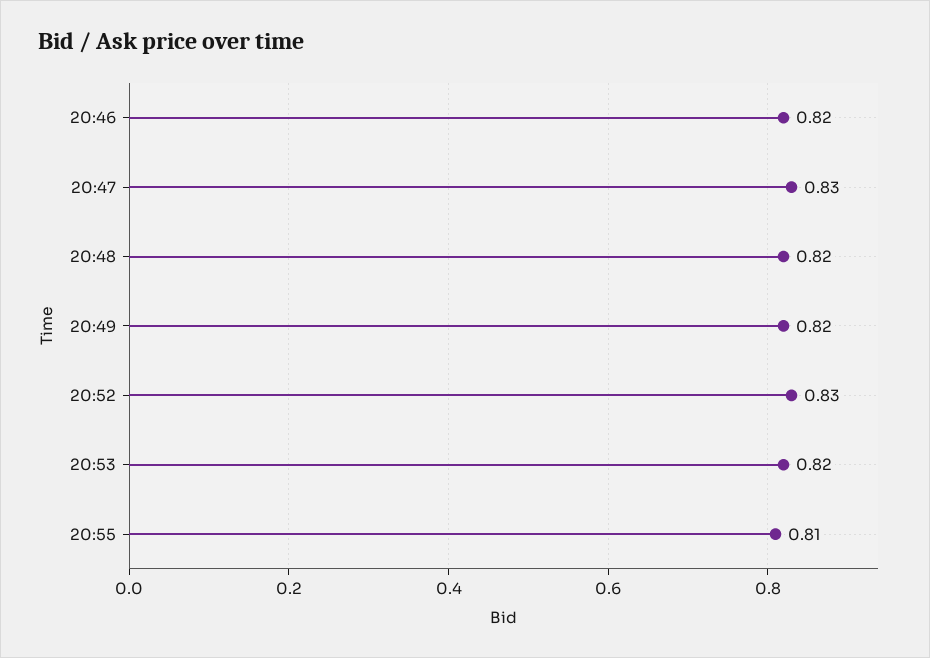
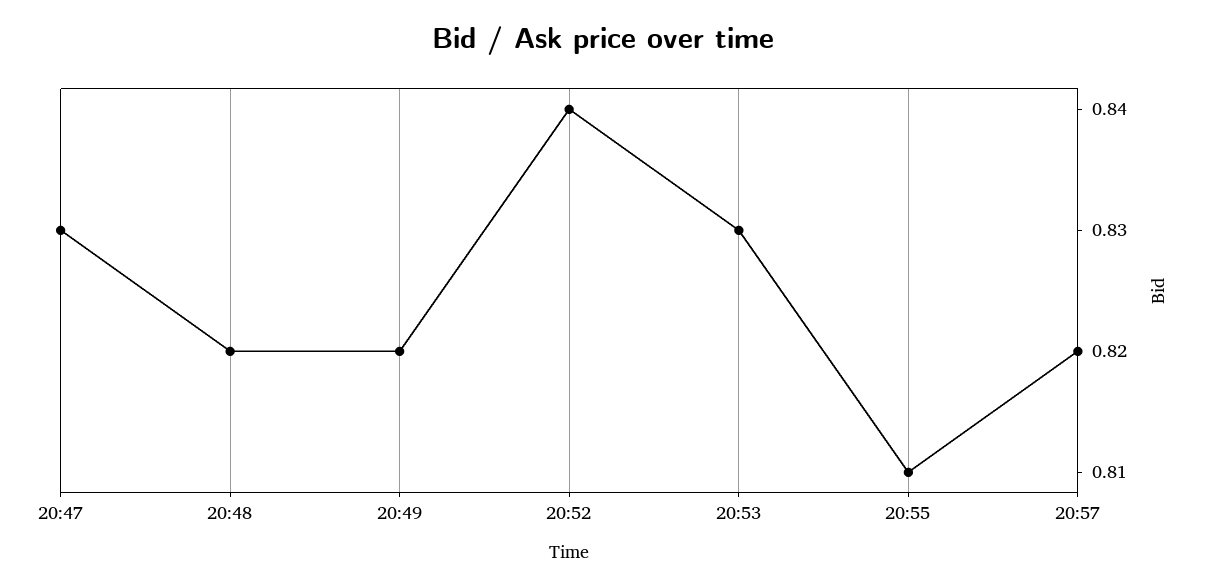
20:46: 0.82 -> none
20:52: 0.83 -> 0.84
20:53: 0.82 -> 0.83
20:57: none -> 0.82

